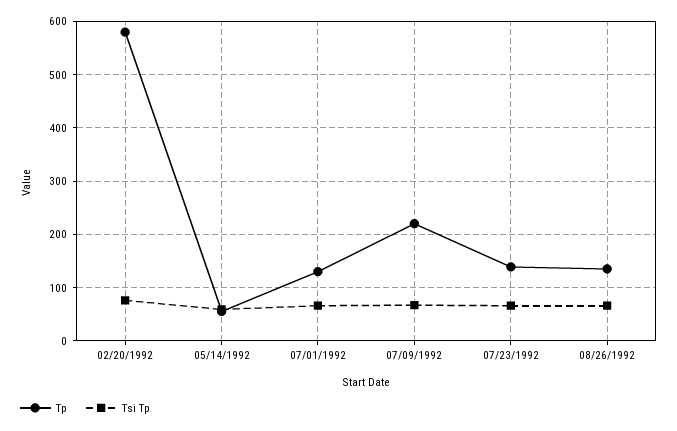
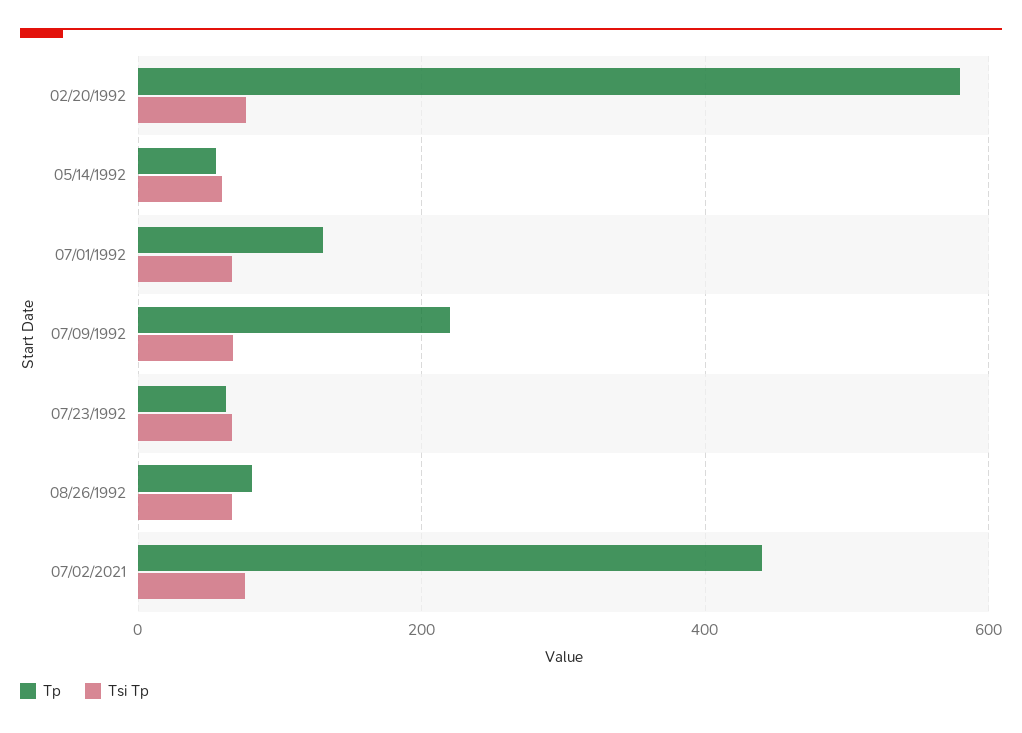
Tp, 07/23/1992: 140 -> 60
Tp, 08/26/1992: 140 -> 80
Tp, 07/02/2021: none -> 440
Tsi Tp, 07/02/2021: none -> 80

